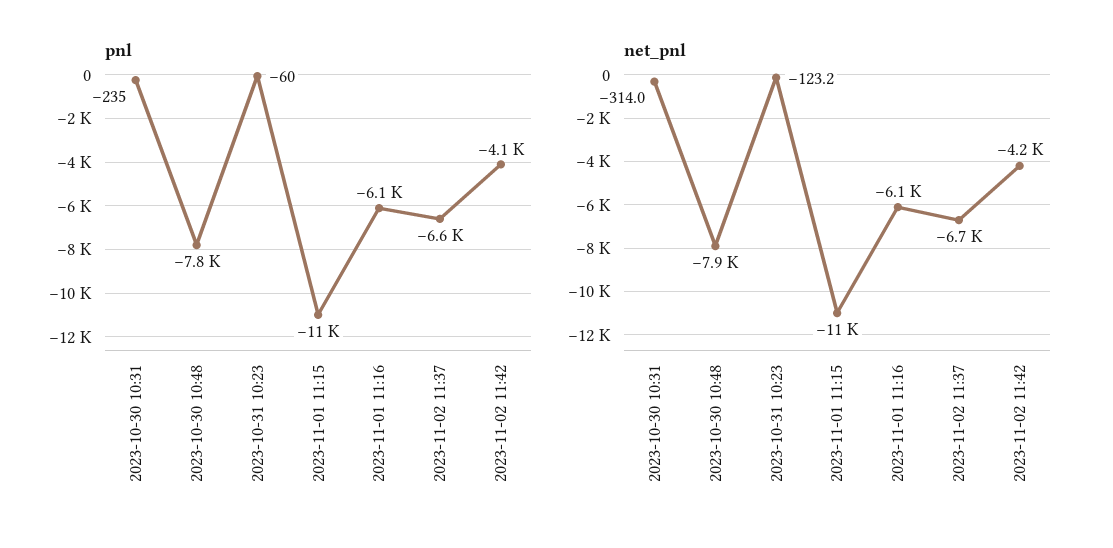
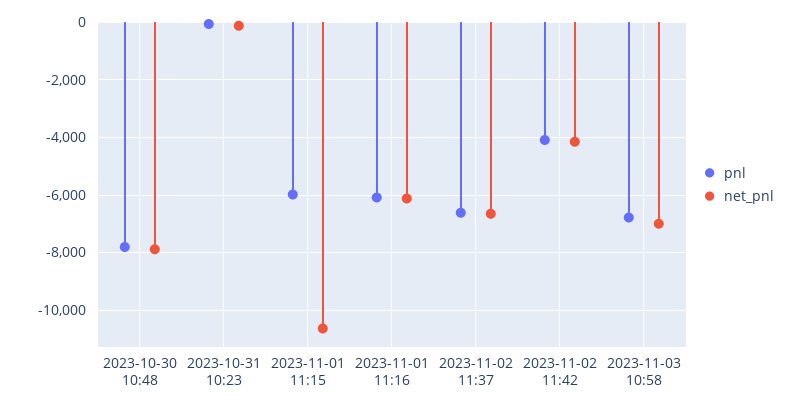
pnl, 2023-10-30 10:31: -235 -> none
pnl, 2023-11-01 11:15: -11000 -> -6000
net_pnl, 2023-10-30 10:31: -314 -> none
pnl, 2023-11-03 10:58: none -> -6750
net_pnl, 2023-11-03 10:58: none -> -7000

